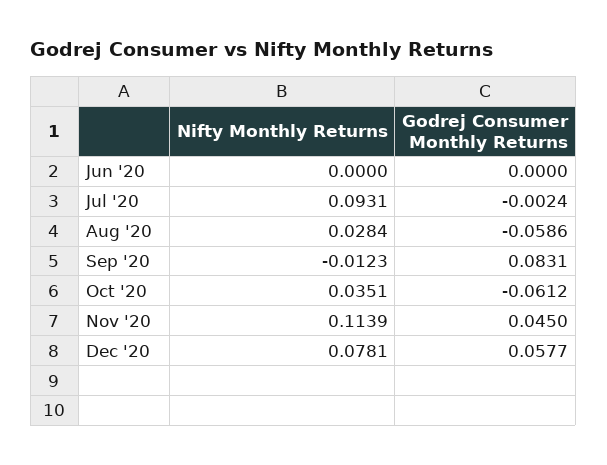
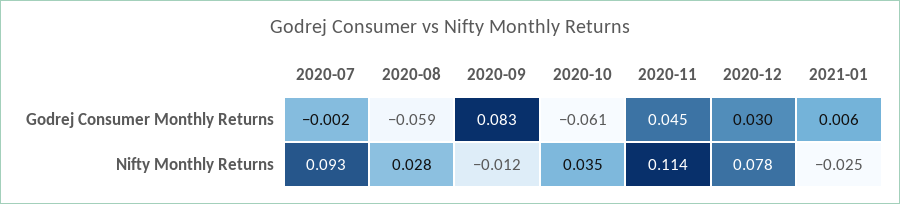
Nifty Monthly Returns, Jun '20: 0 -> none
Godrej Consumer Monthly Returns, Jun '20: 0 -> none
Godrej Consumer Monthly Returns, Dec '20: 0.0577 -> 0.03
Godrej Consumer Monthly Returns, 2021-01: none -> 0.006
Nifty Monthly Returns, 2021-01: none -> -0.025

